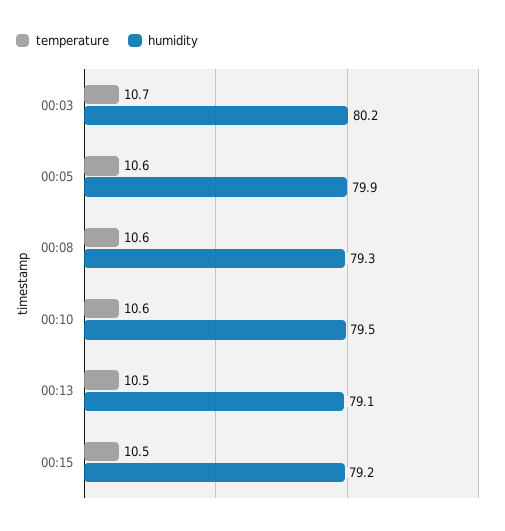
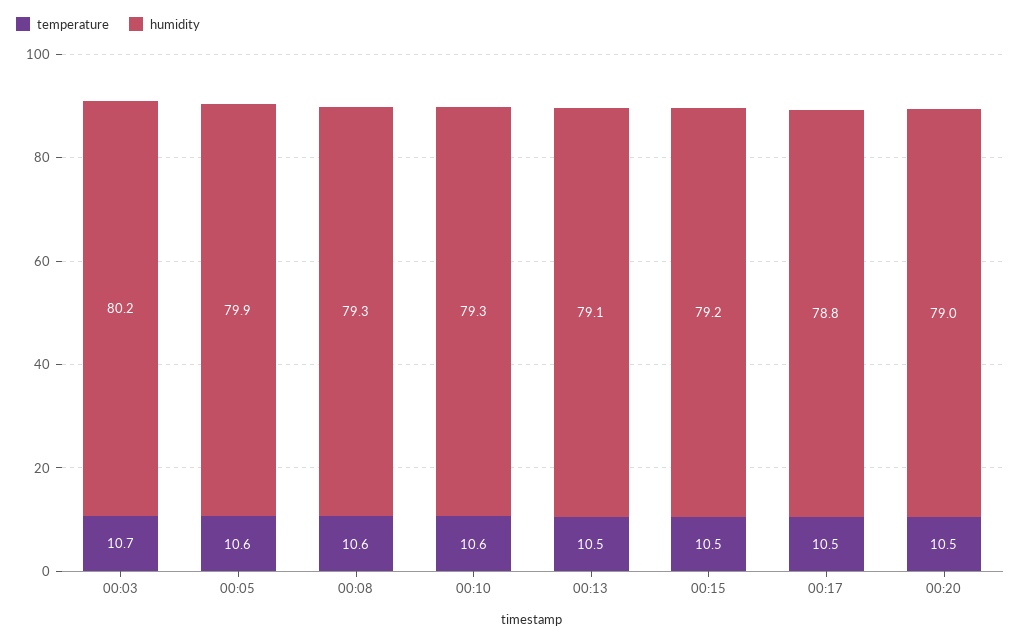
humidity, 00:10: 79.5 -> 79.3
temperature, 00:17: none -> 10.5
humidity, 00:17: none -> 78.8
temperature, 00:20: none -> 10.5
humidity, 00:20: none -> 79

